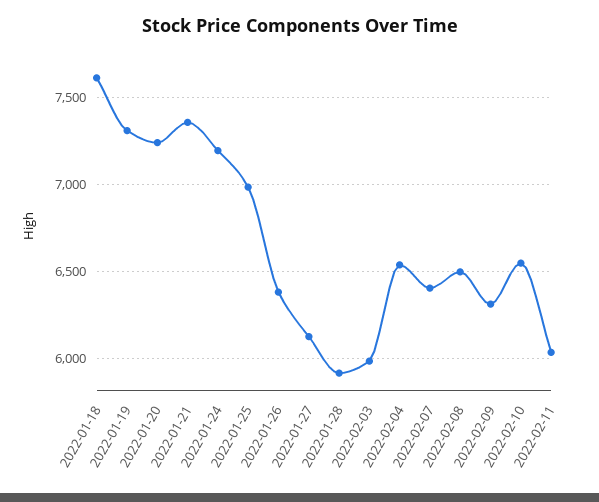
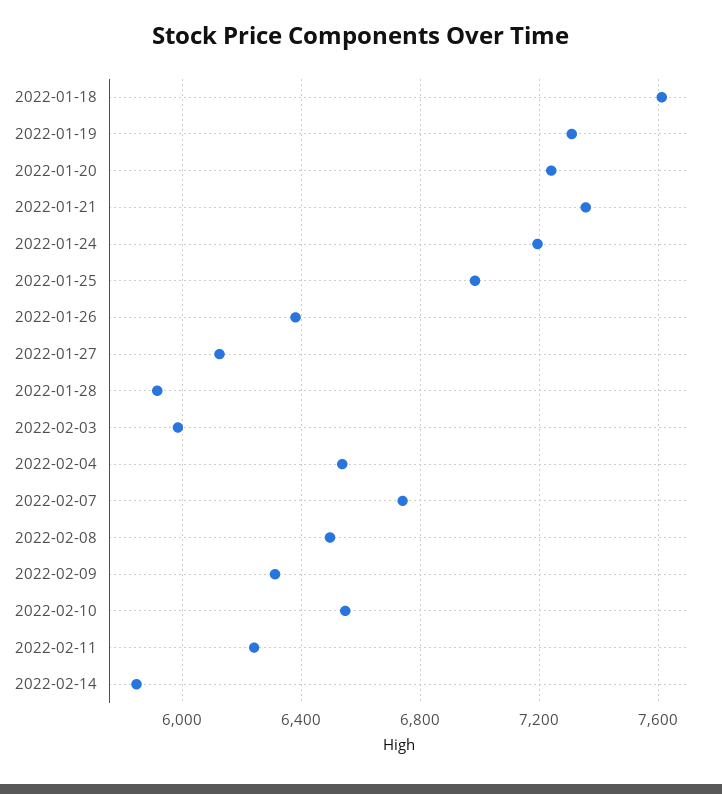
2022-02-07: 6400 -> 6750
2022-02-11: 6050 -> 6250
2022-02-14: none -> 5850

